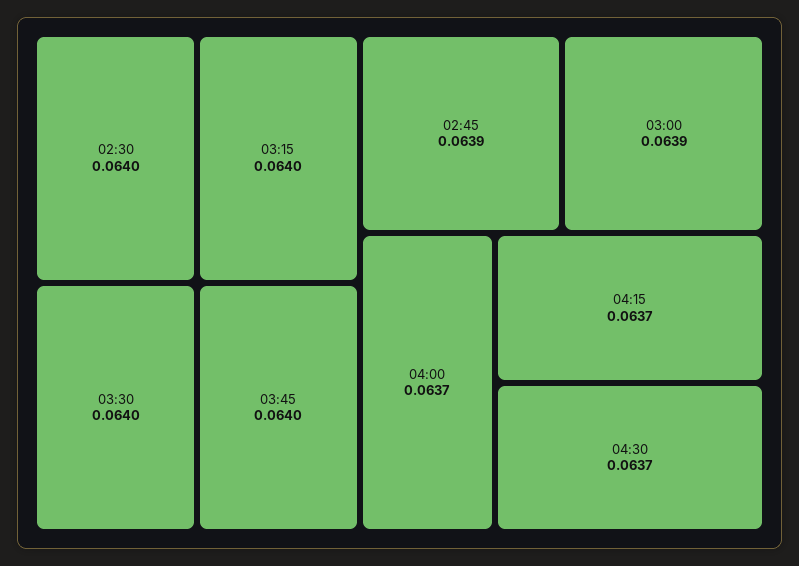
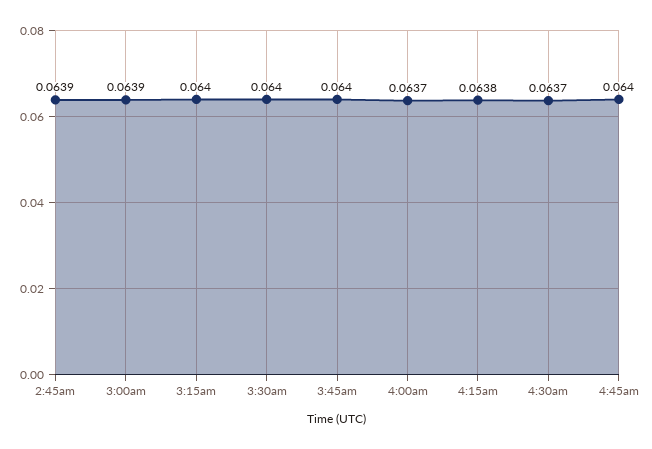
02:30: 0.064 -> none
04:15: 0.0637 -> 0.0638
4:45am: none -> 0.064

